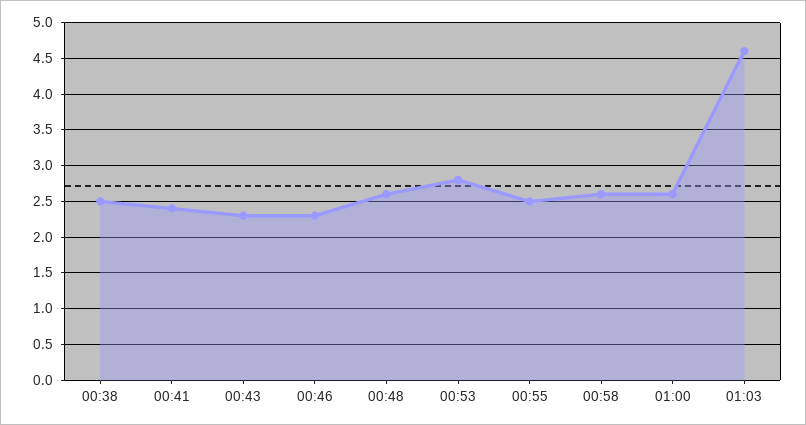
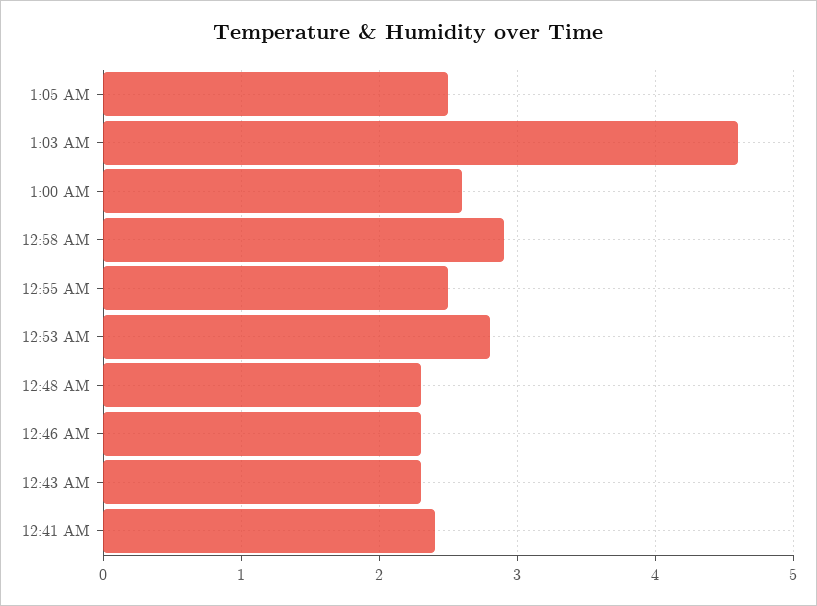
00:38: 2.5 -> none
00:48: 2.6 -> 2.3
00:58: 2.6 -> 2.9
1:05 AM: none -> 2.5

